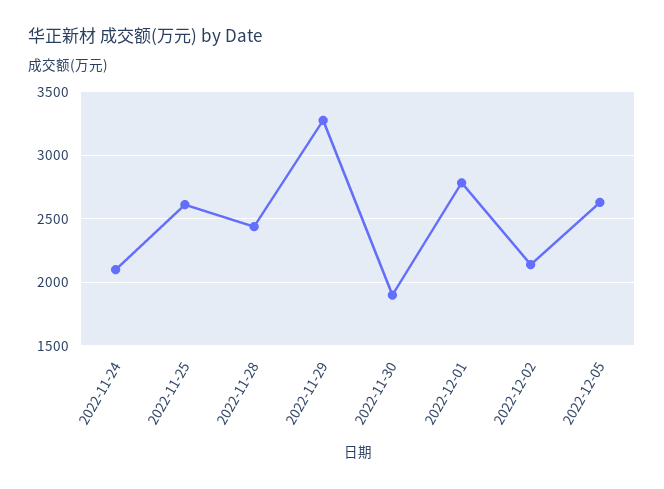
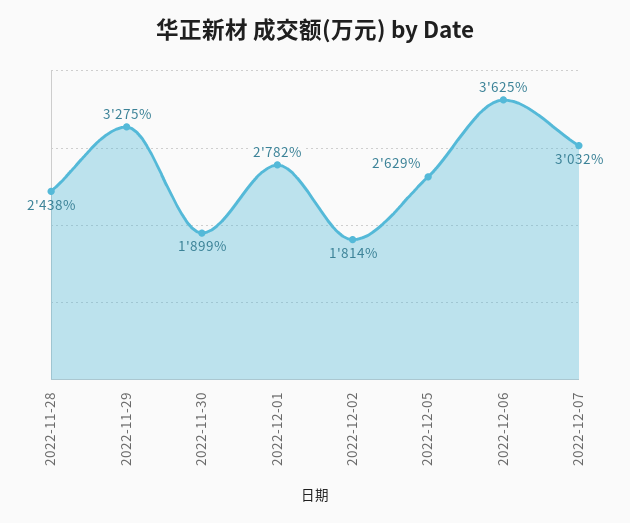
2022-11-24: 2100 -> none
2022-11-25: 2600 -> none
2022-12-02: 2150 -> 1814
2022-12-06: none -> 3625
2022-12-07: none -> 3032

